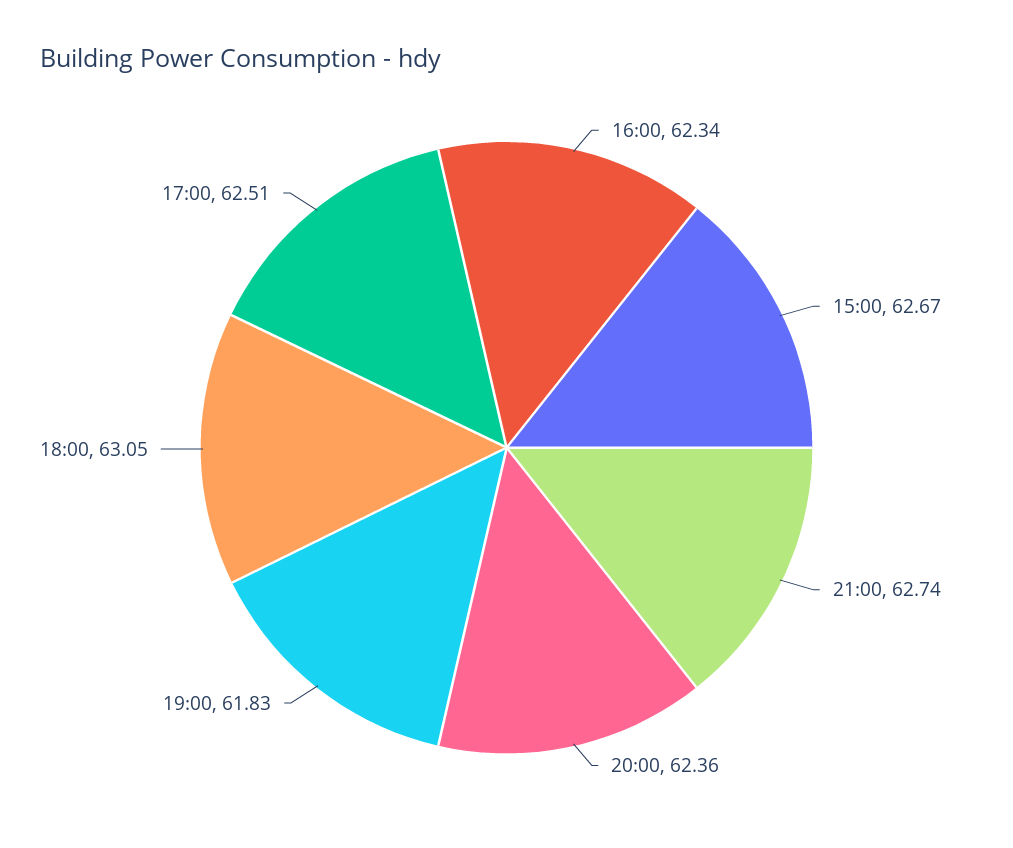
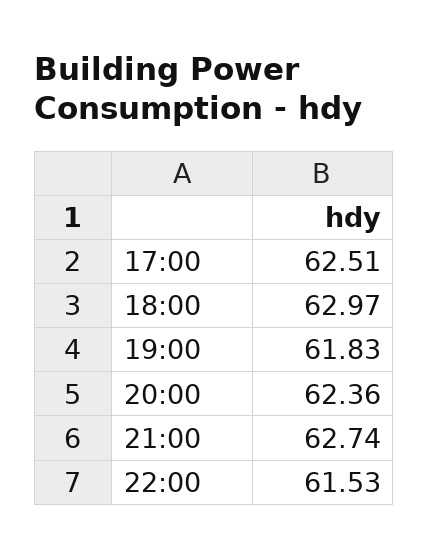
16:00: 62.34 -> none
15:00: 62.67 -> none
18:00: 63.05 -> 62.97
22:00: none -> 61.53

